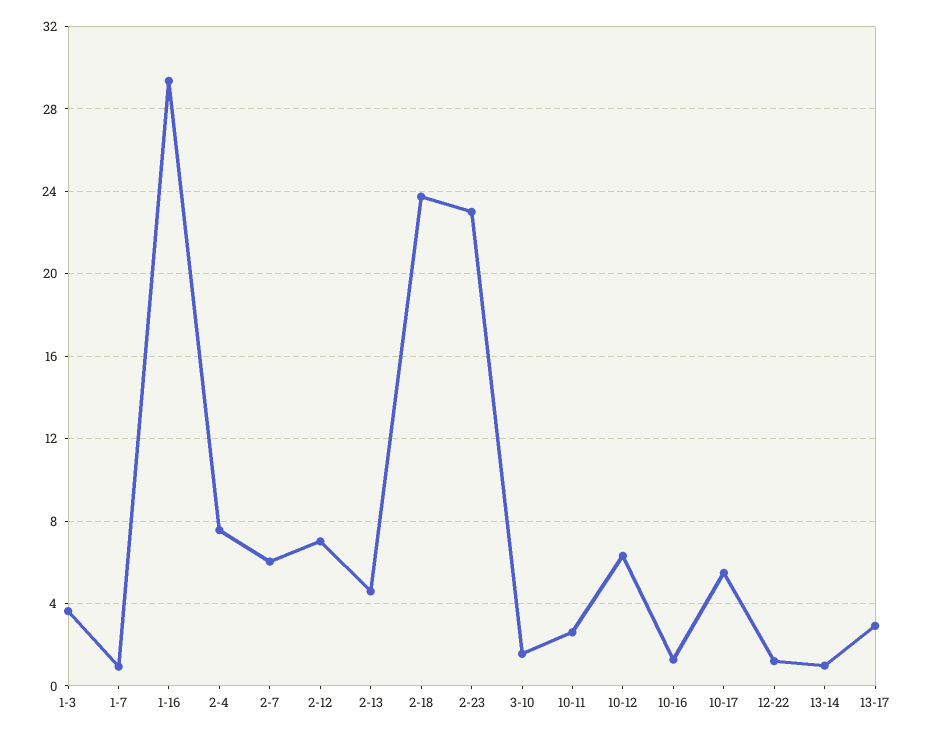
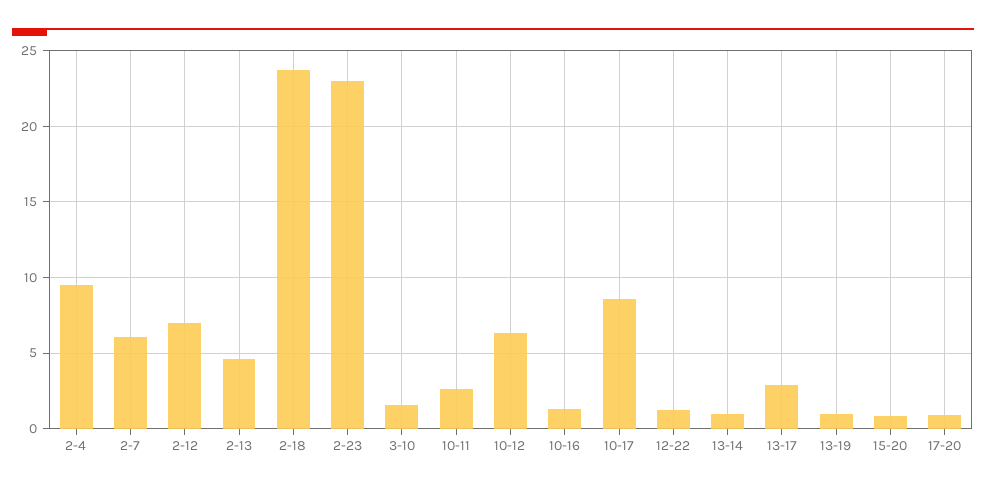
1-3: 3.5 -> none
1-7: 1 -> none
1-16: 29.5 -> none
2-4: 7.5 -> 9.5
10-17: 5.5 -> 8.5
13-19: none -> 1
15-20: none -> 1
17-20: none -> 1

